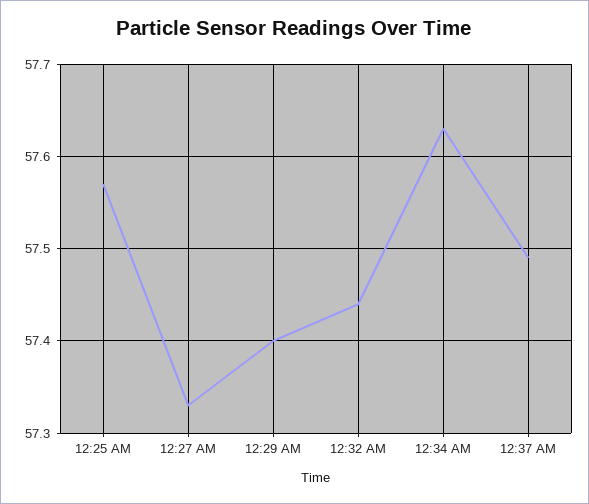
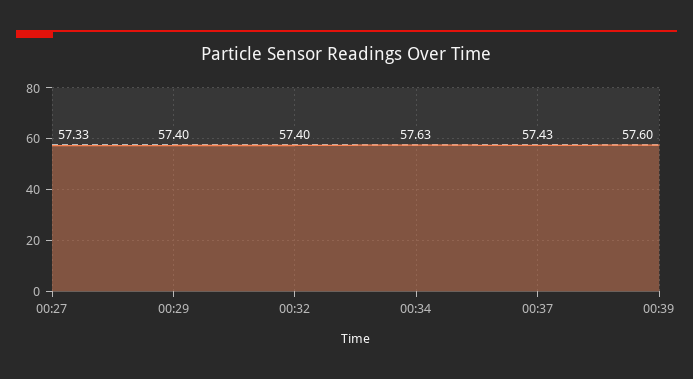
12:25 AM: 57.57 -> none
12:32 AM: 57.44 -> 57.4
12:37 AM: 57.49 -> 57.43
00:39: none -> 57.6

